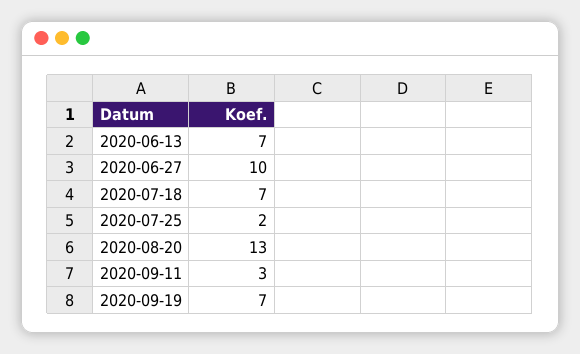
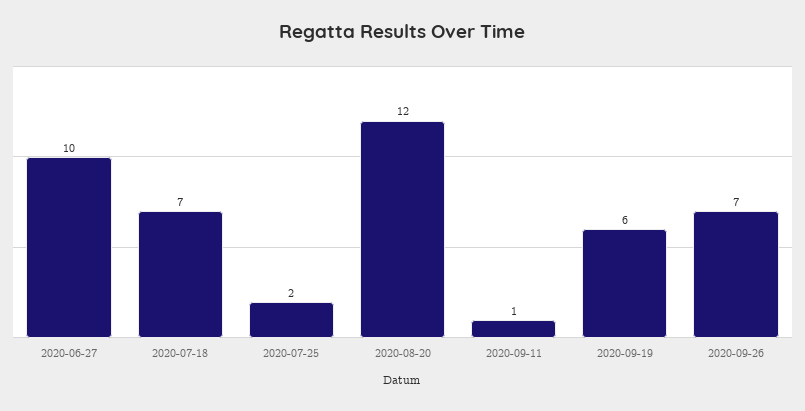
2020-06-13: 7 -> none
2020-08-20: 13 -> 12
2020-09-11: 3 -> 1
2020-09-19: 7 -> 6
2020-09-26: none -> 7

